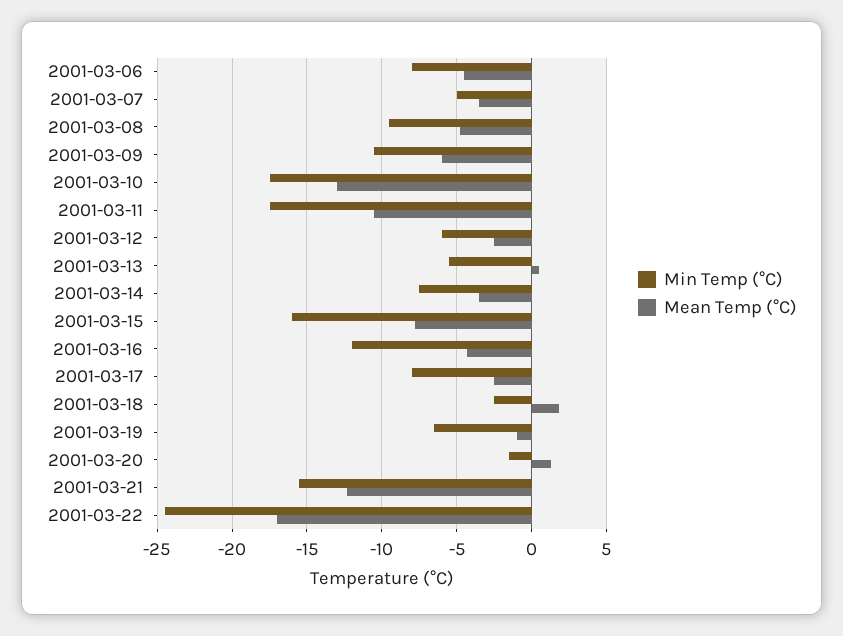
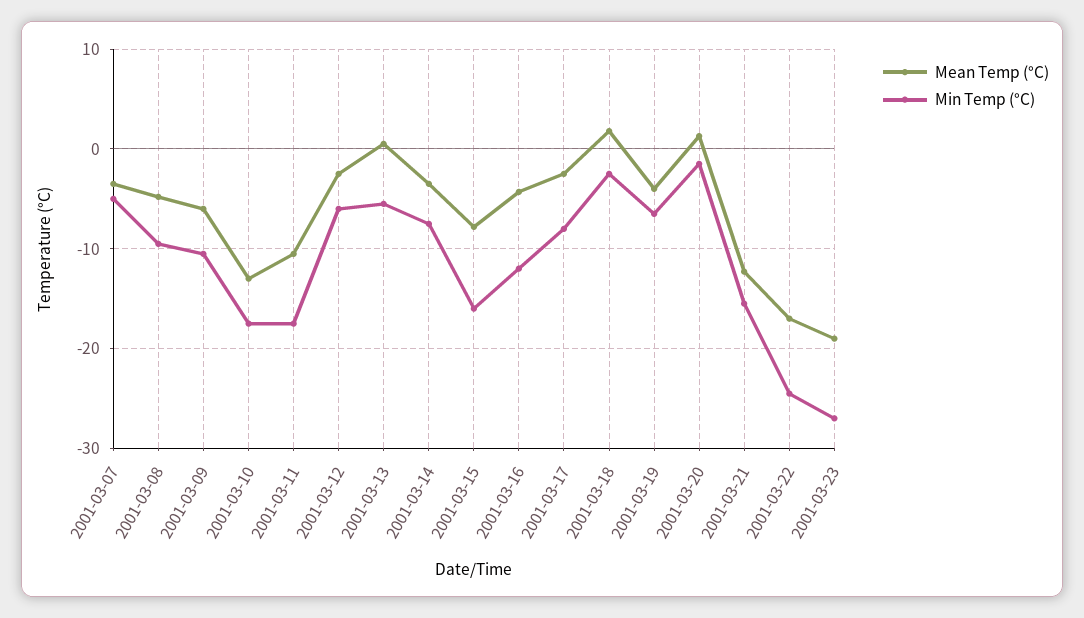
Min Temp (°C), 2001-03-06: -8 -> none
Mean Temp (°C), 2001-03-06: -4.5 -> none
Mean Temp (°C), 2001-03-19: -1 -> -4
Mean Temp (°C), 2001-03-23: none -> -19
Min Temp (°C), 2001-03-23: none -> -27

